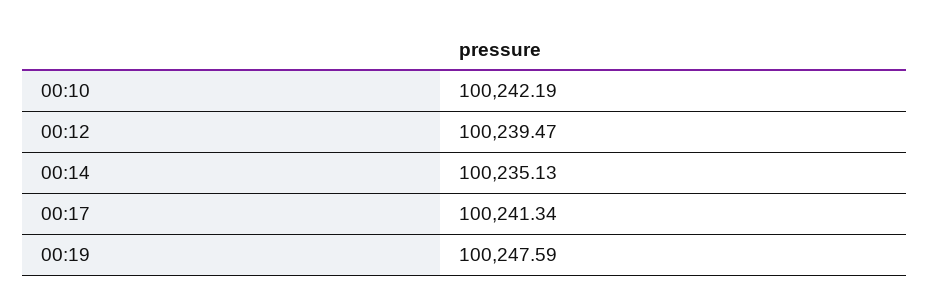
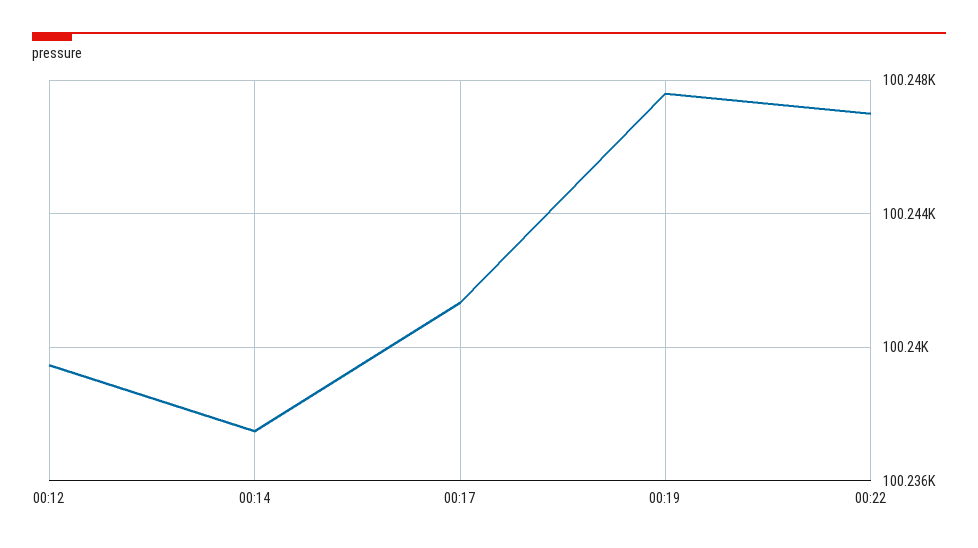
00:10: 100242.19 -> none
00:14: 100235.13 -> 100237.5
00:22: none -> 100247

